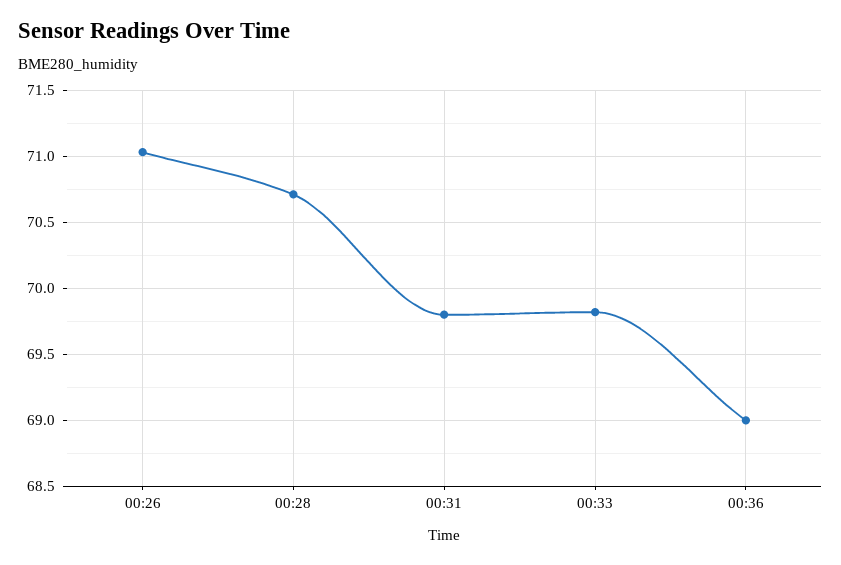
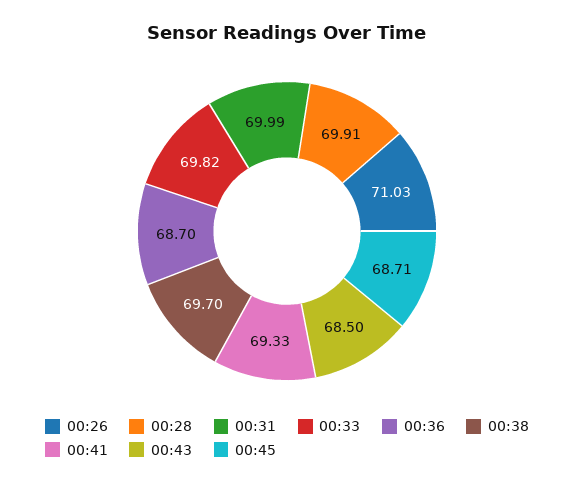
00:28: 70.7 -> 69.91
00:31: 69.8 -> 69.99
00:36: 69 -> 68.7
00:38: none -> 69.7
00:41: none -> 69.33
00:43: none -> 68.5
00:45: none -> 68.71

